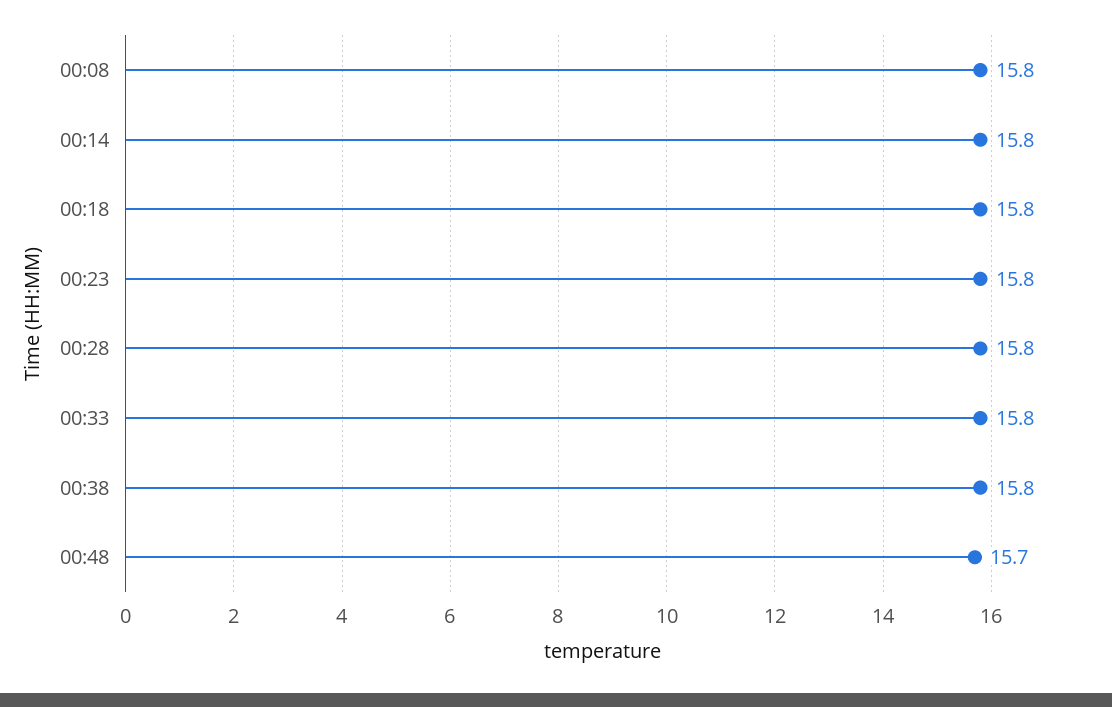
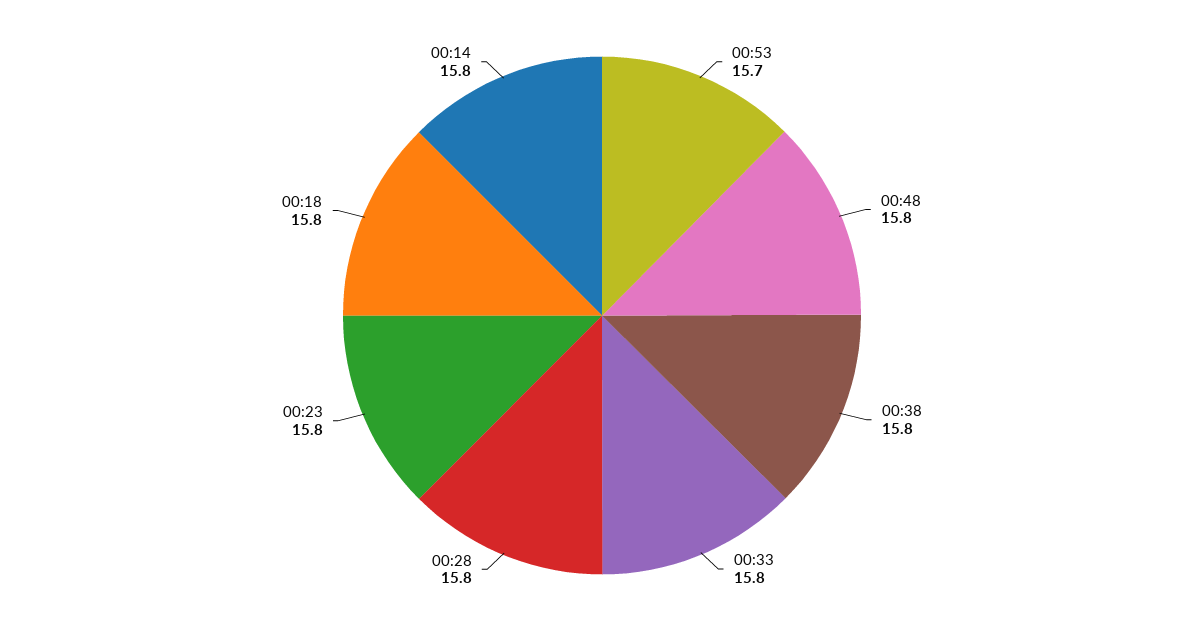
00:08: 15.8 -> none
00:48: 15.7 -> 15.8
00:53: none -> 15.7

